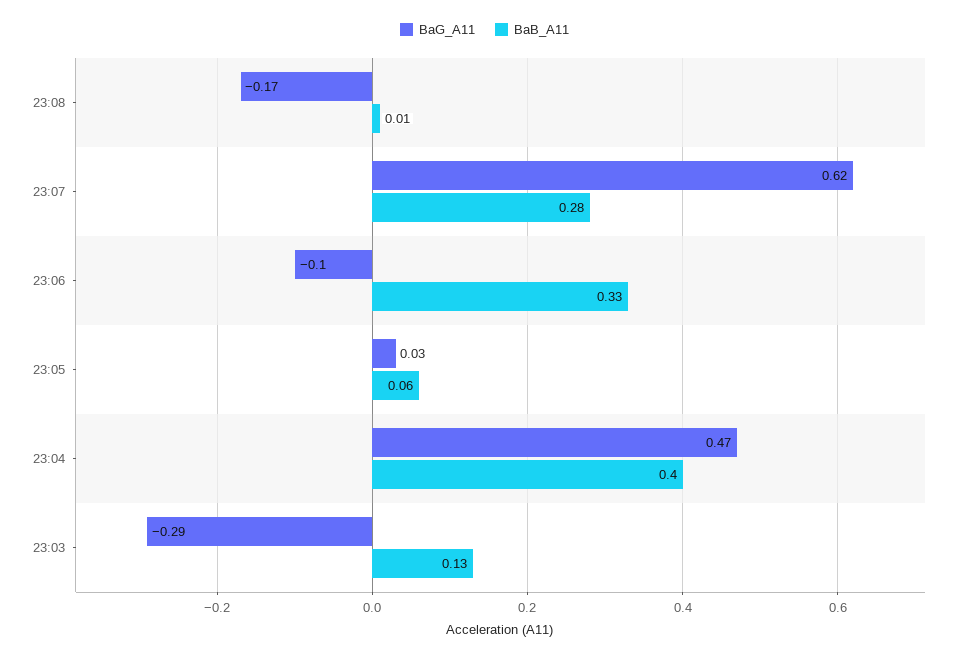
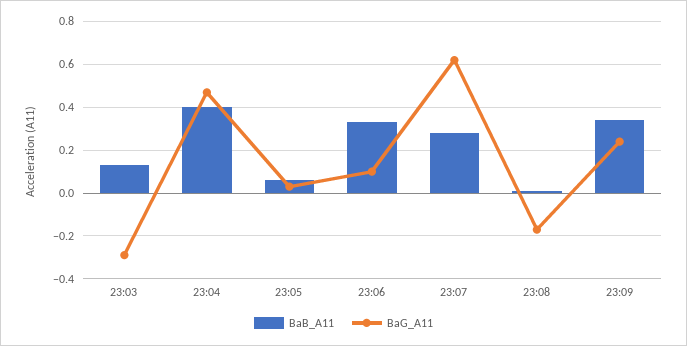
BaG_A11, 23:06: -0.1 -> 0.1
BaB_A11, 23:09: none -> 0.35
BaG_A11, 23:09: none -> 0.25

